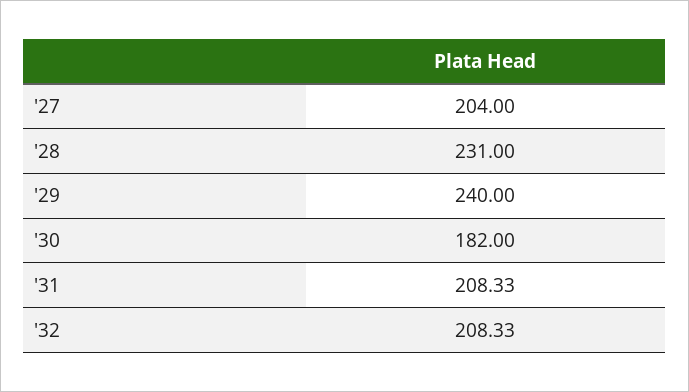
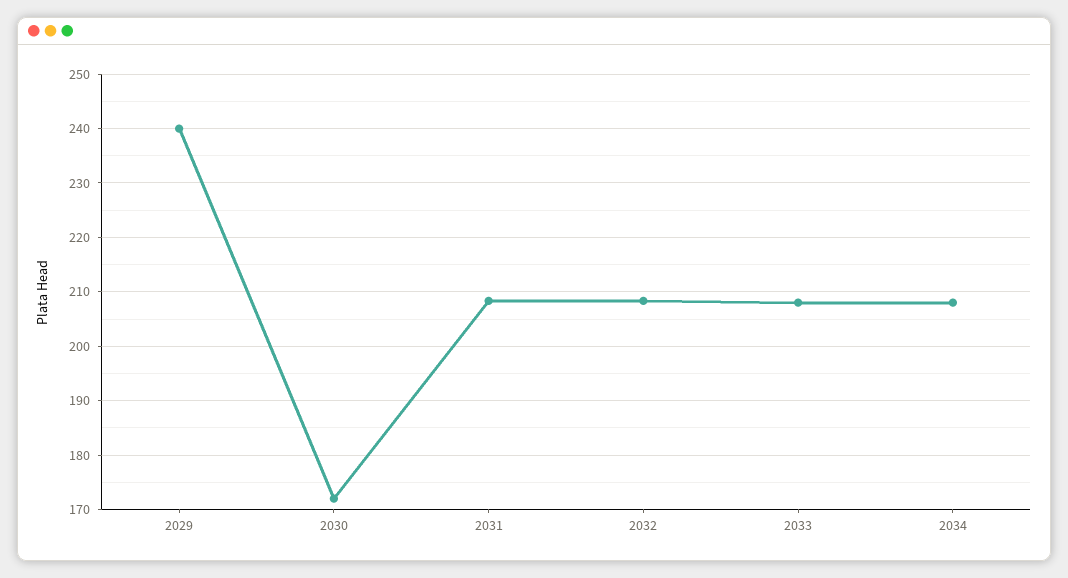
'27: 204 -> none
'28: 231 -> none
'30: 182 -> 172
2033: none -> 208
2034: none -> 208

